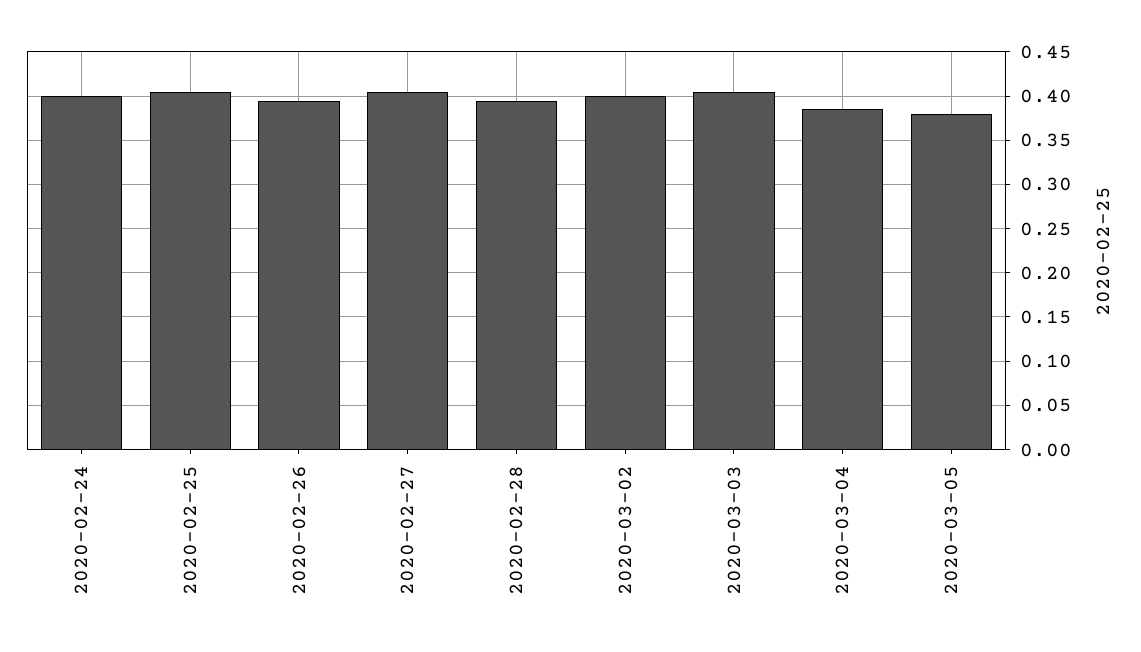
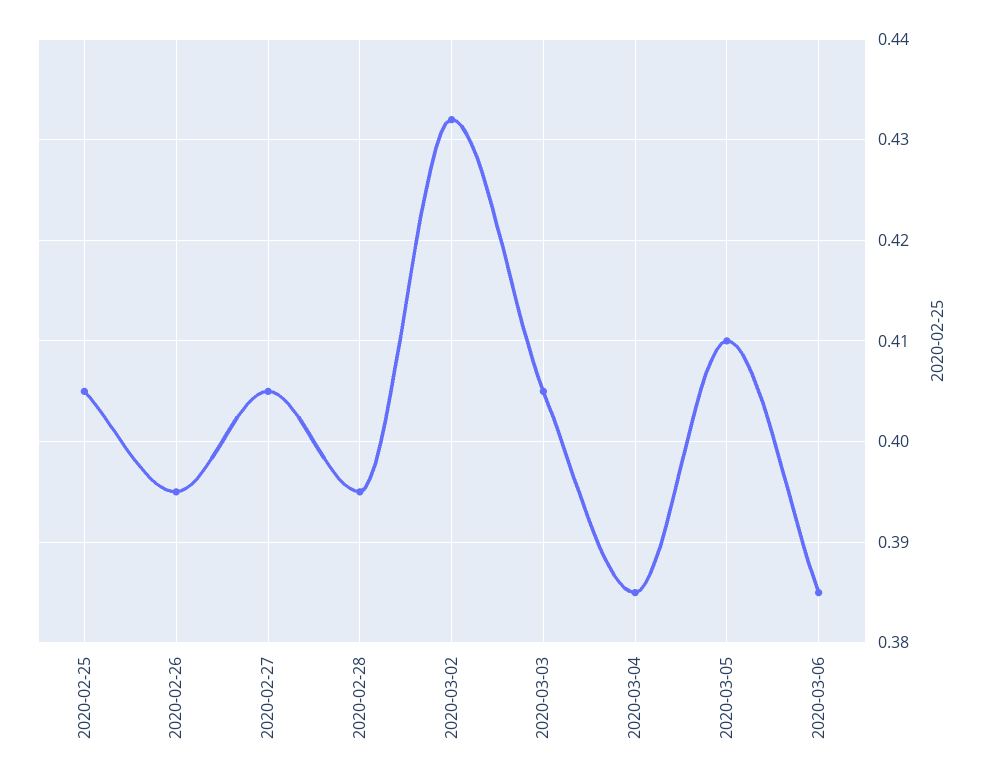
2020-02-24: 0.4 -> none
2020-03-02: 0.4 -> 0.432
2020-03-05: 0.38 -> 0.41
2020-03-06: none -> 0.385

